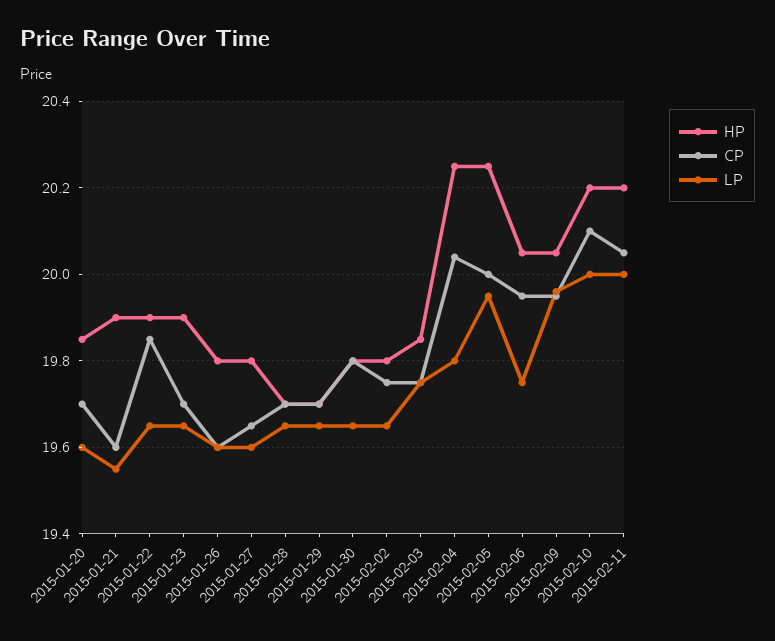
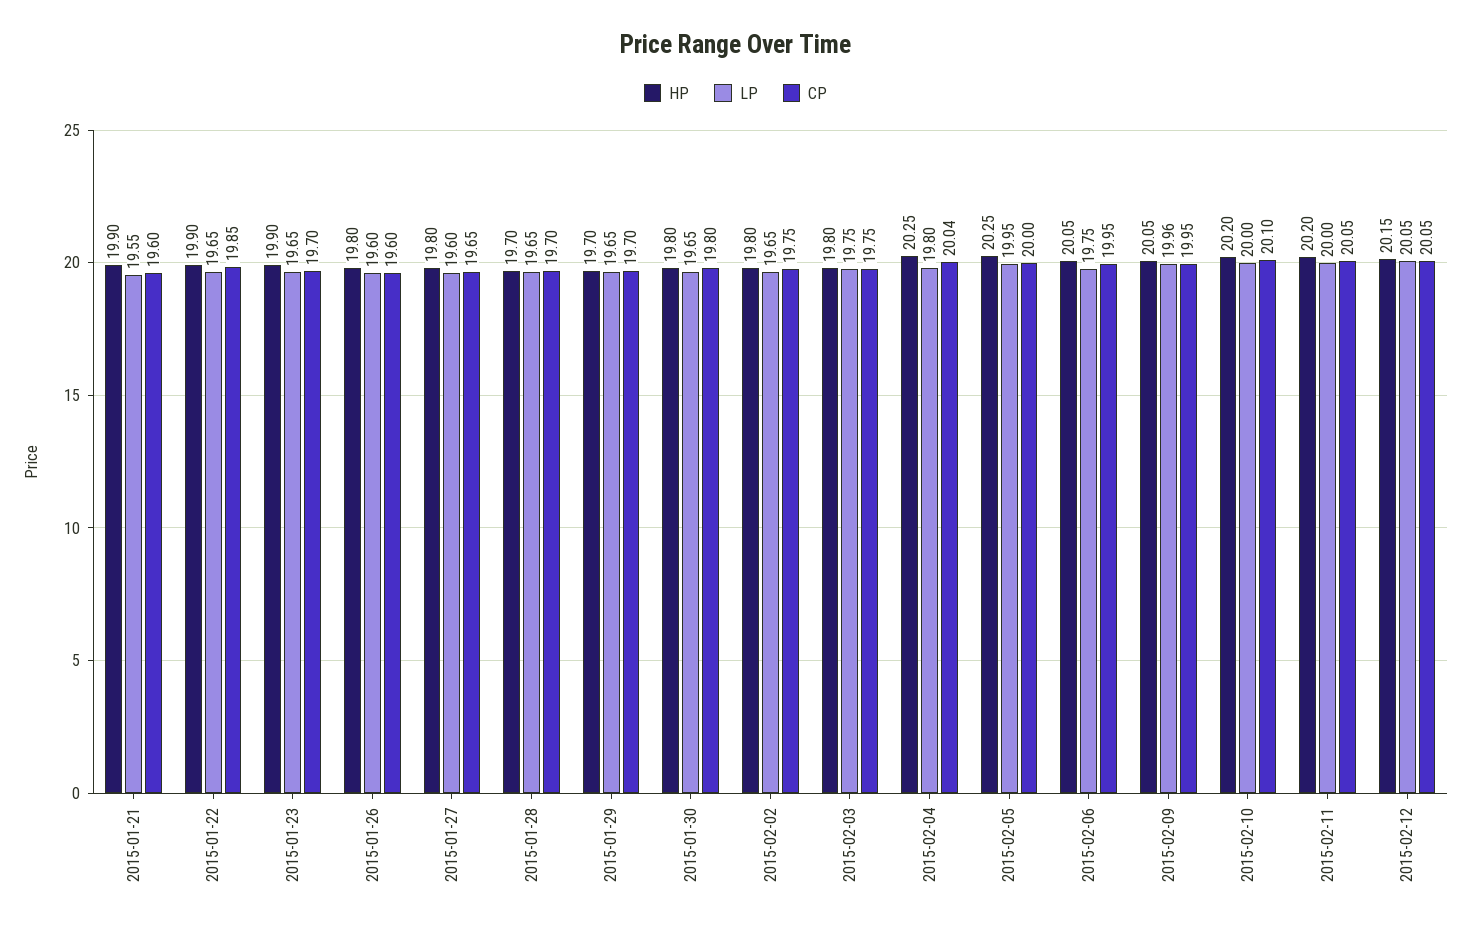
HP, 2015-01-20: 19.85 -> none
CP, 2015-01-20: 19.7 -> none
LP, 2015-01-20: 19.6 -> none
HP, 2015-02-03: 19.85 -> 19.8
HP, 2015-02-12: none -> 20.15
LP, 2015-02-12: none -> 20.05
CP, 2015-02-12: none -> 20.05

